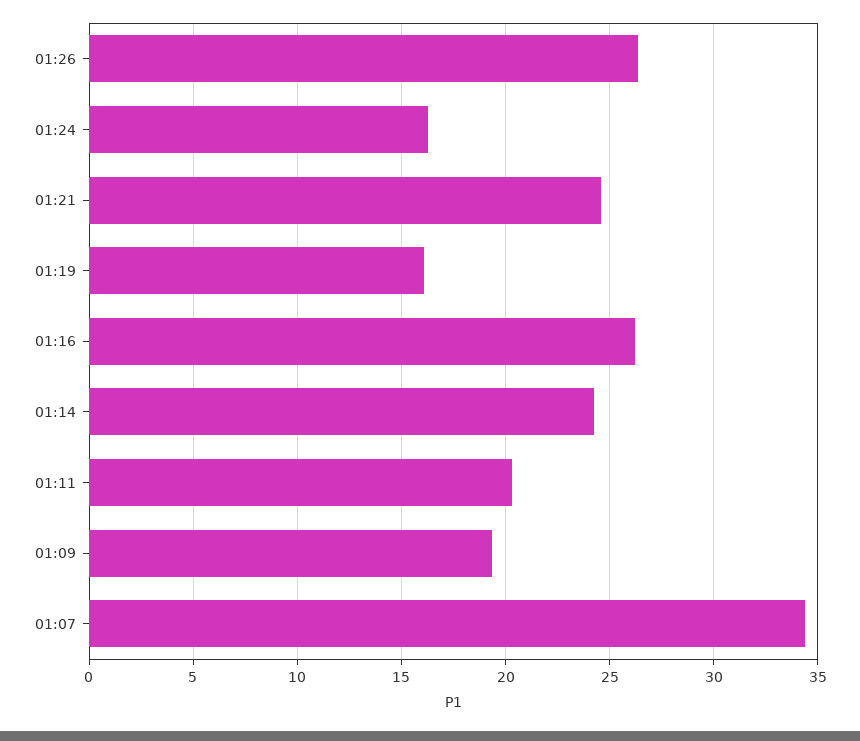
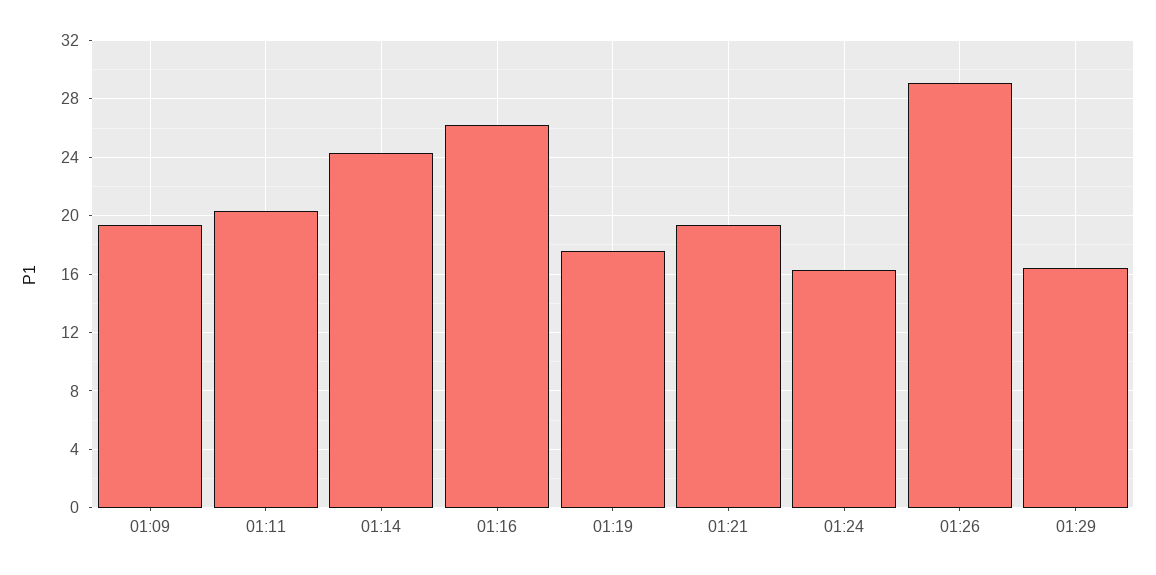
01:26: 26.5 -> 29
01:21: 24.5 -> 19.5
01:19: 16 -> 17.5
01:07: 34.5 -> none
01:29: none -> 16.5

